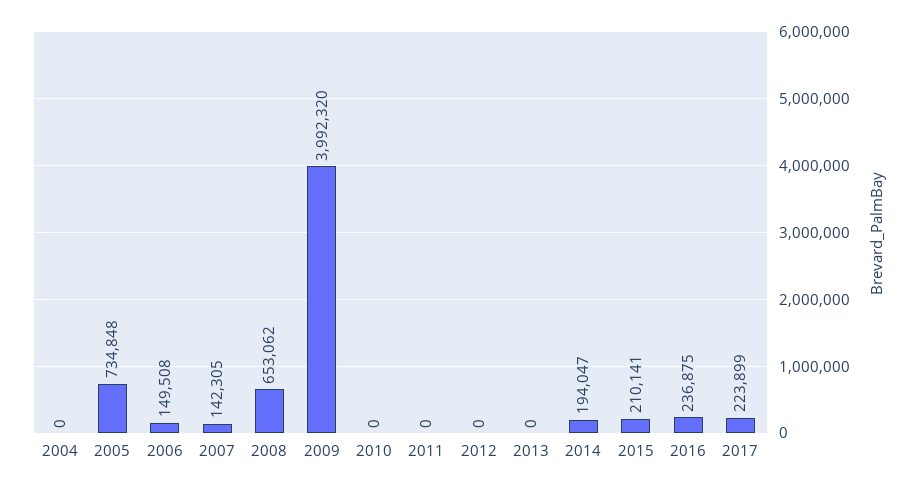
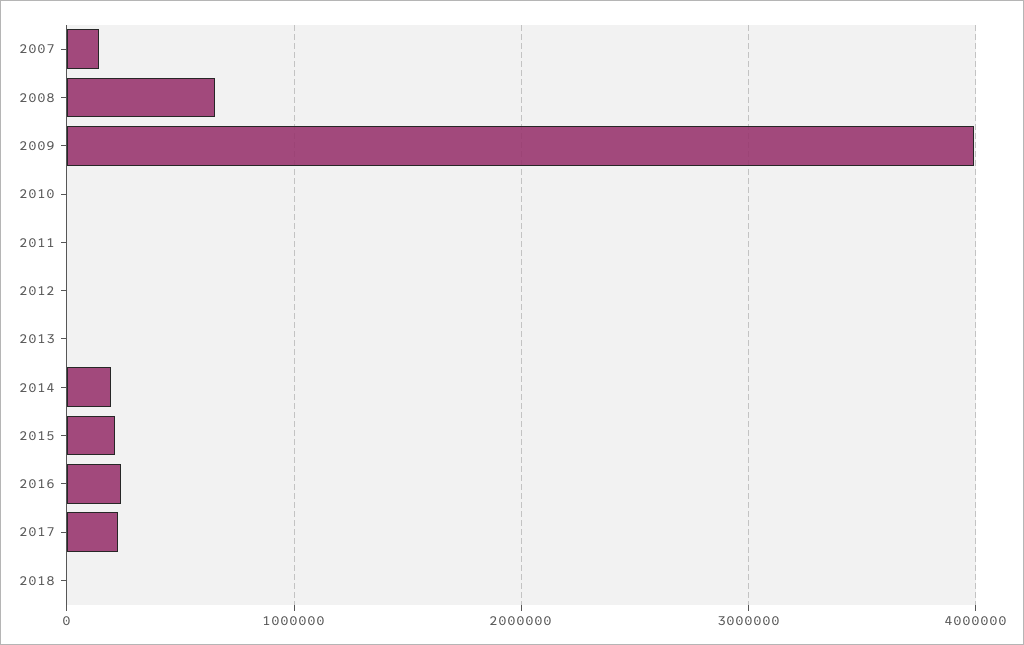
2004: 0 -> none
2005: 734848 -> none
2006: 149508 -> none
2018: none -> 0

